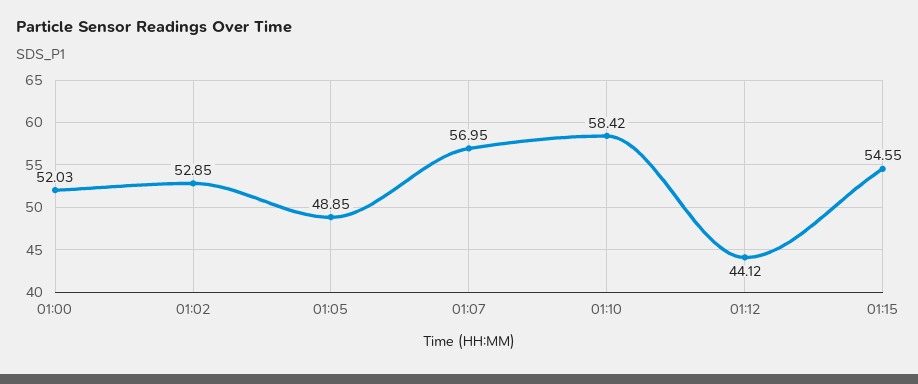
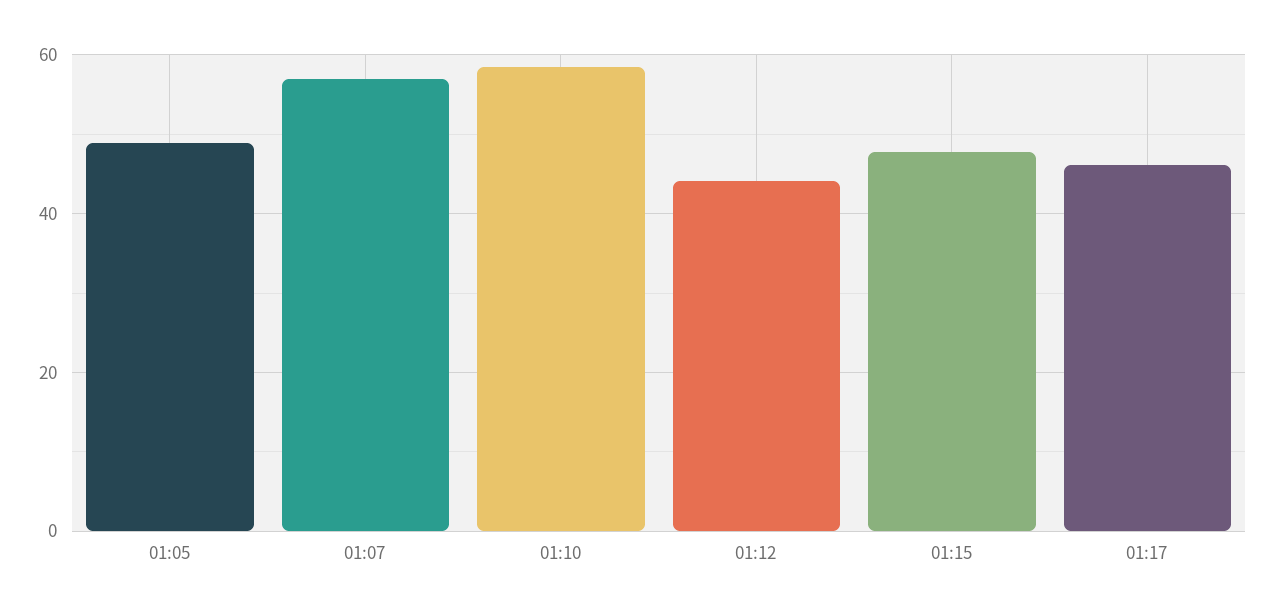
01:00: 52.03 -> none
01:02: 52.85 -> none
01:15: 54.55 -> 48
01:17: none -> 46

